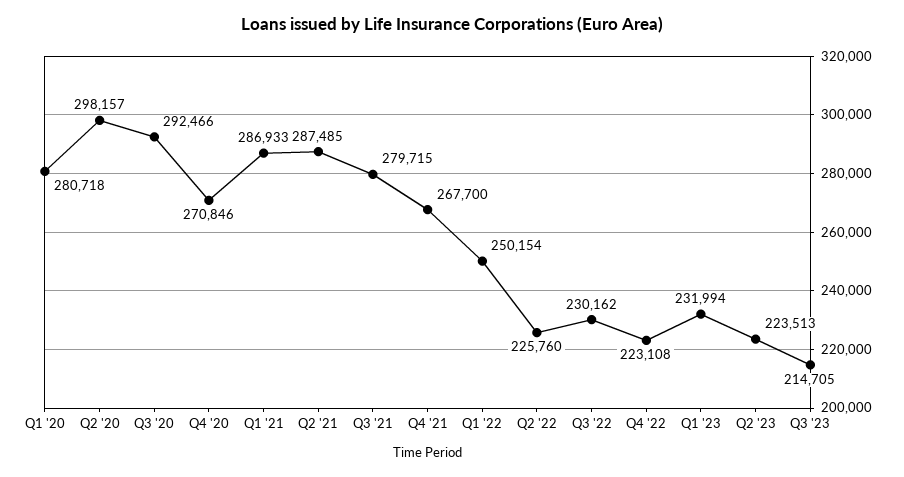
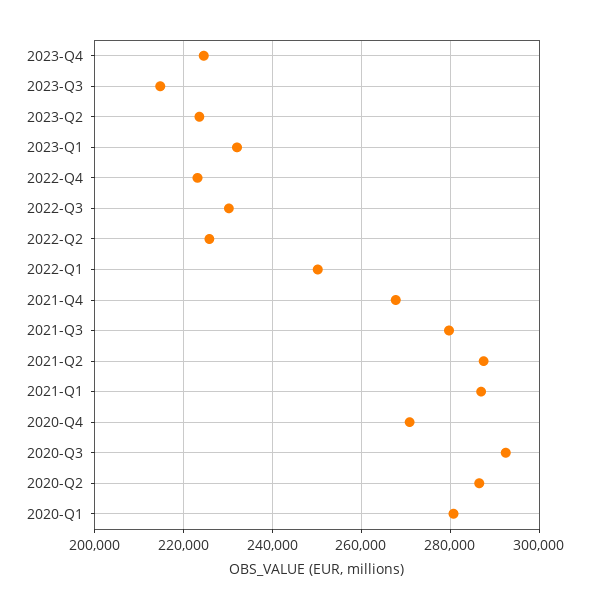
Q2 '20: 298157 -> 286000
2023-Q4: none -> 224000

